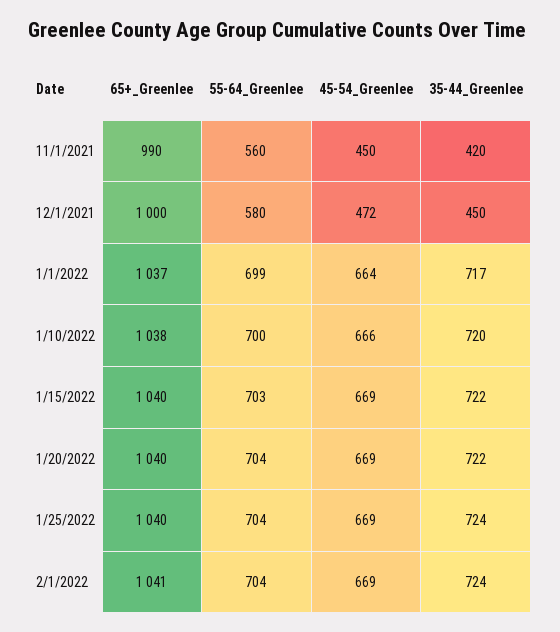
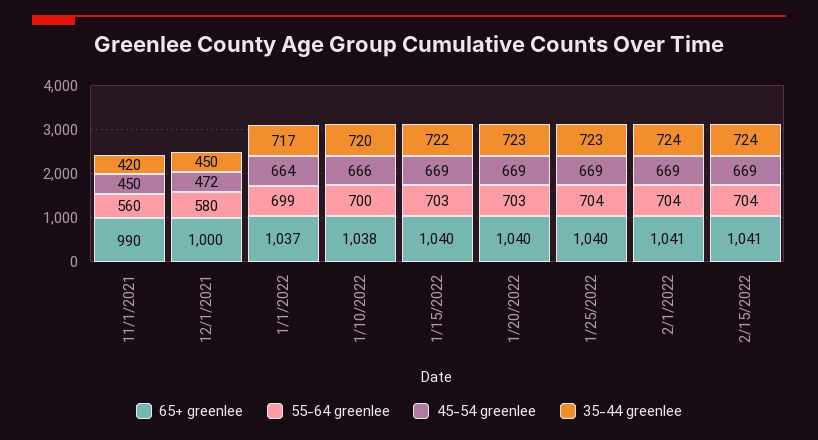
55-64_Greenlee, 1/20/2022: 704 -> 703
35-44_Greenlee, 1/20/2022: 722 -> 723
35-44_Greenlee, 1/25/2022: 724 -> 723
65+_Greenlee, 2/15/2022: none -> 1041
55-64_Greenlee, 2/15/2022: none -> 704
45-54_Greenlee, 2/15/2022: none -> 669
35-44_Greenlee, 2/15/2022: none -> 724

